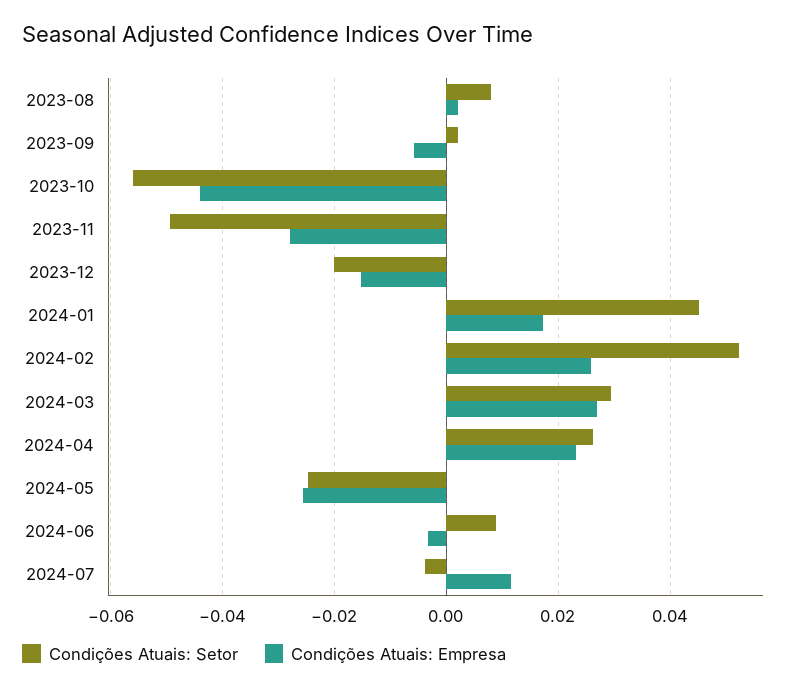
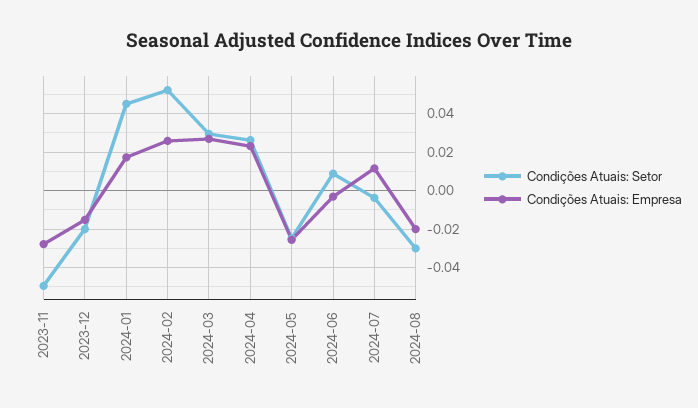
Condições Atuais: Setor, 2023-08: 0.008 -> none
Condições Atuais: Empresa, 2023-08: 0.002 -> none
Condições Atuais: Setor, 2023-09: 0.002 -> none
Condições Atuais: Empresa, 2023-09: -0.006 -> none
Condições Atuais: Setor, 2023-10: -0.056 -> none
Condições Atuais: Empresa, 2023-10: -0.044 -> none
Condições Atuais: Setor, 2024-08: none -> -0.03
Condições Atuais: Empresa, 2024-08: none -> -0.02

